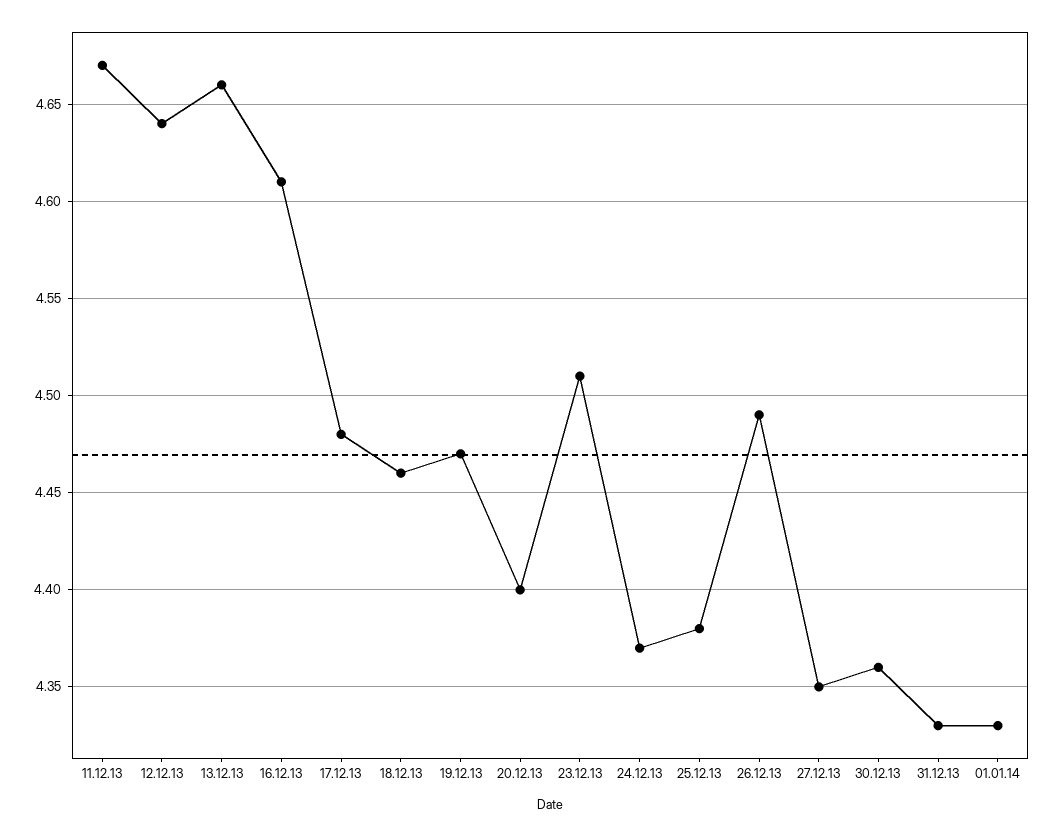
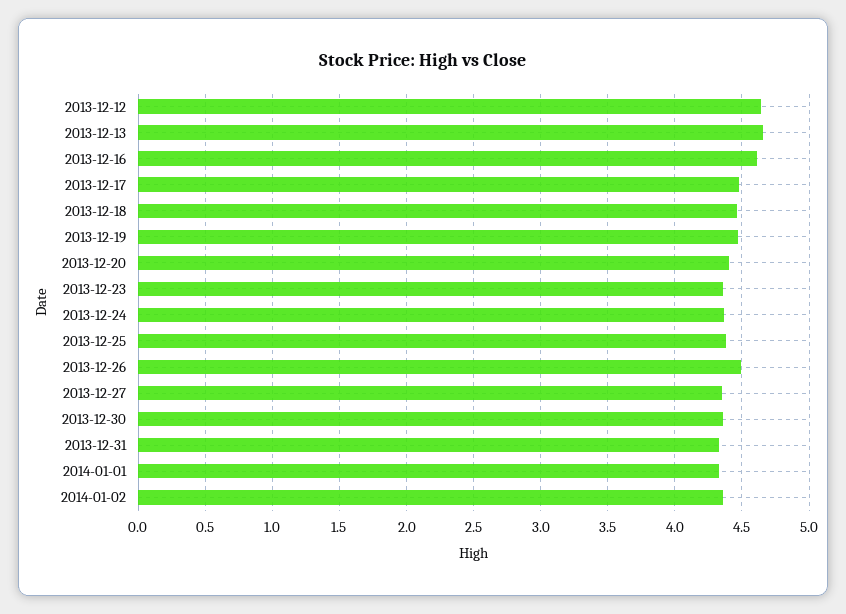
11.12.13: 4.67 -> none
23.12.13: 4.51 -> 4.35
2014-01-02: none -> 4.35

